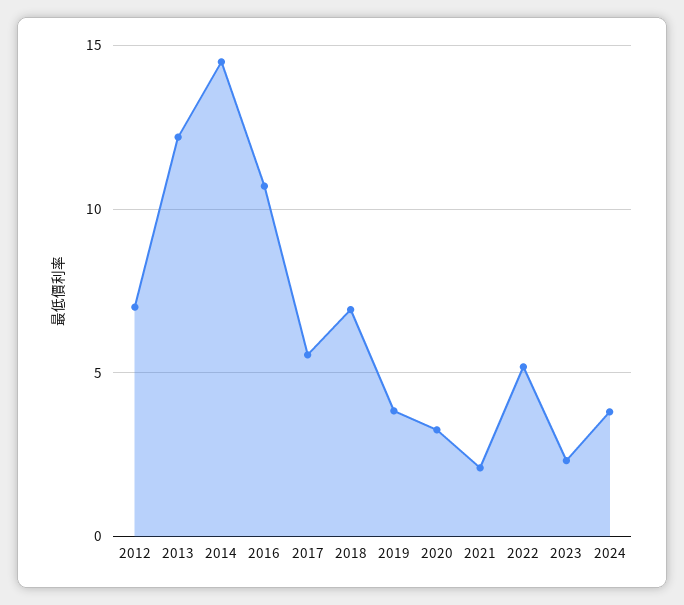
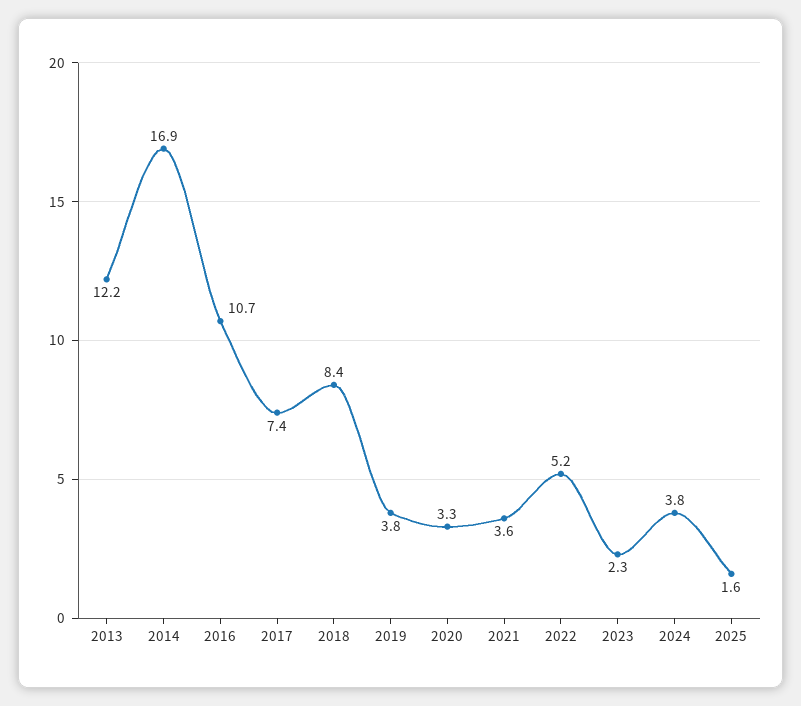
2012: 7 -> none
2014: 14.5 -> 16.9
2017: 5.5 -> 7.4
2018: 7 -> 8.4
2021: 2 -> 3.6
2025: none -> 1.6

